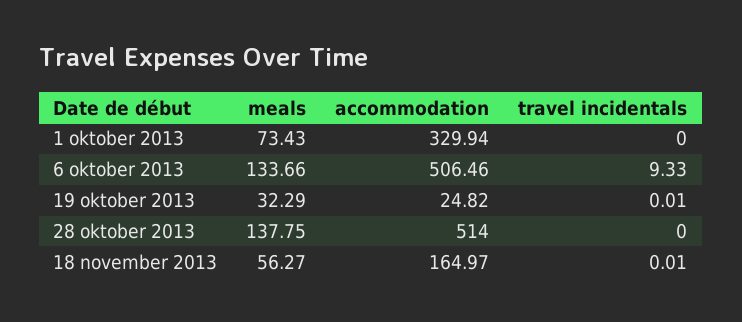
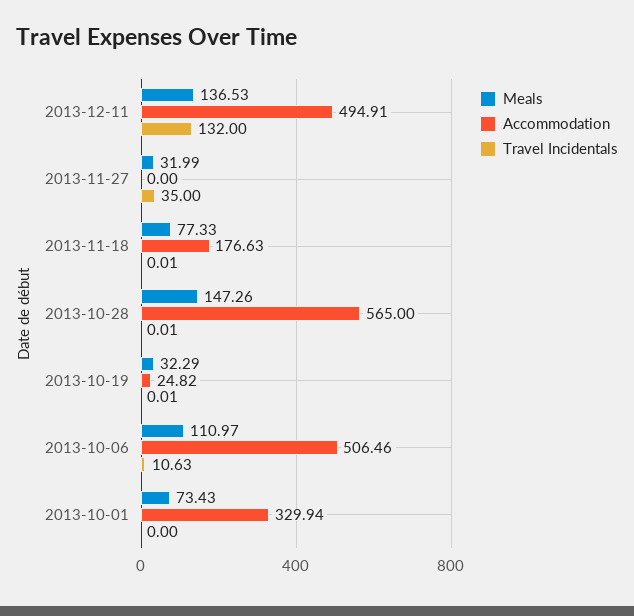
meals, 6 oktober 2013: 133.66 -> 110.97
travel incidentals, 6 oktober 2013: 9.33 -> 10.63
meals, 28 oktober 2013: 137.75 -> 147.26
accommodation, 28 oktober 2013: 514 -> 565
travel incidentals, 28 oktober 2013: 0 -> 0.01
meals, 18 november 2013: 56.27 -> 77.33
accommodation, 18 november 2013: 164.97 -> 176.63
meals, 2013-12-11: none -> 136.53
accommodation, 2013-12-11: none -> 494.91
travel incidentals, 2013-12-11: none -> 132
meals, 2013-11-27: none -> 31.99
accommodation, 2013-11-27: none -> 0
travel incidentals, 2013-11-27: none -> 35

